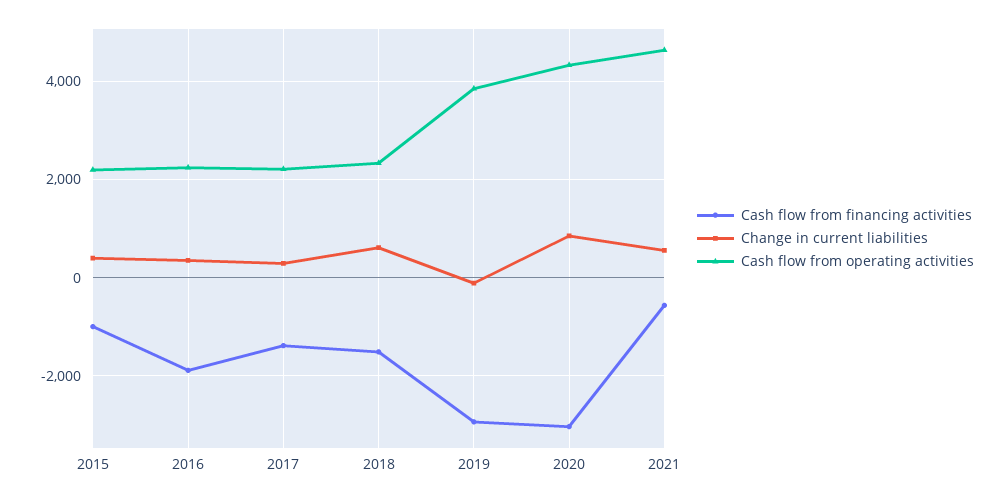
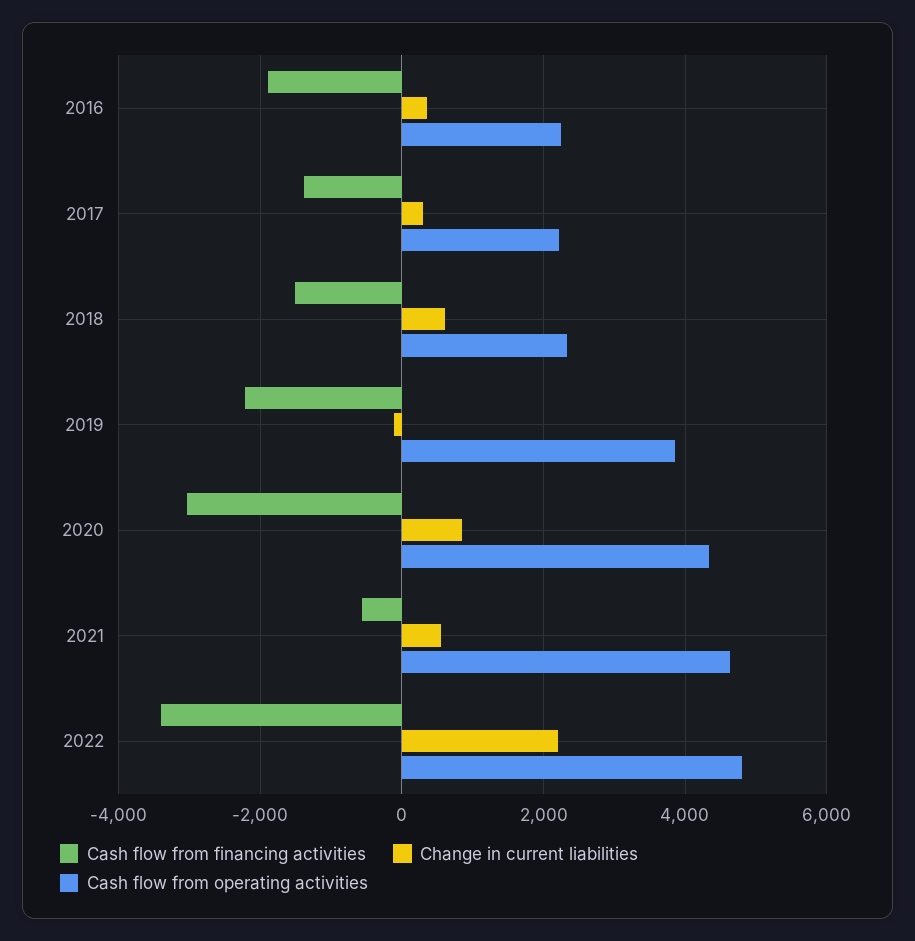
Cash flow from financing activities, 2015: -1000 -> none
Change in current liabilities, 2015: 400 -> none
Cash flow from operating activities, 2015: 2200 -> none
Cash flow from financing activities, 2019: -3000 -> -2200
Cash flow from financing activities, 2022: none -> -3400
Change in current liabilities, 2022: none -> 2200
Cash flow from operating activities, 2022: none -> 4800

